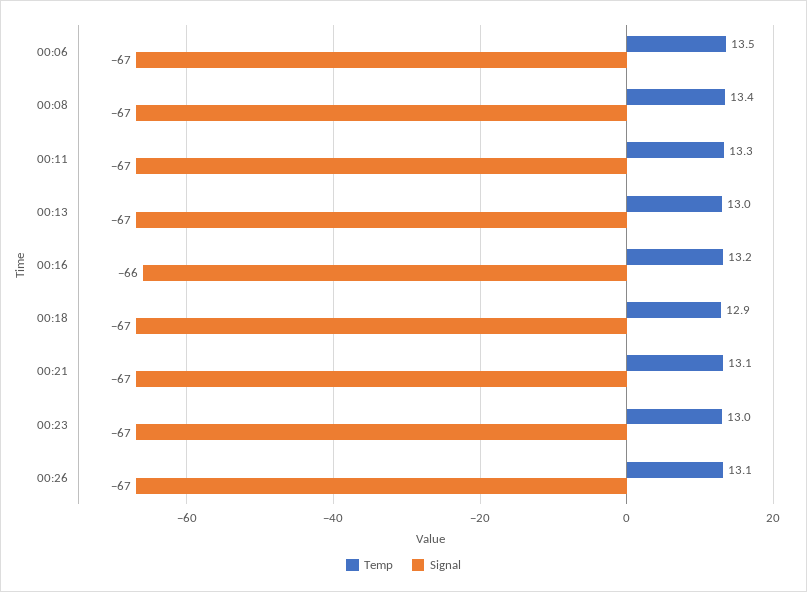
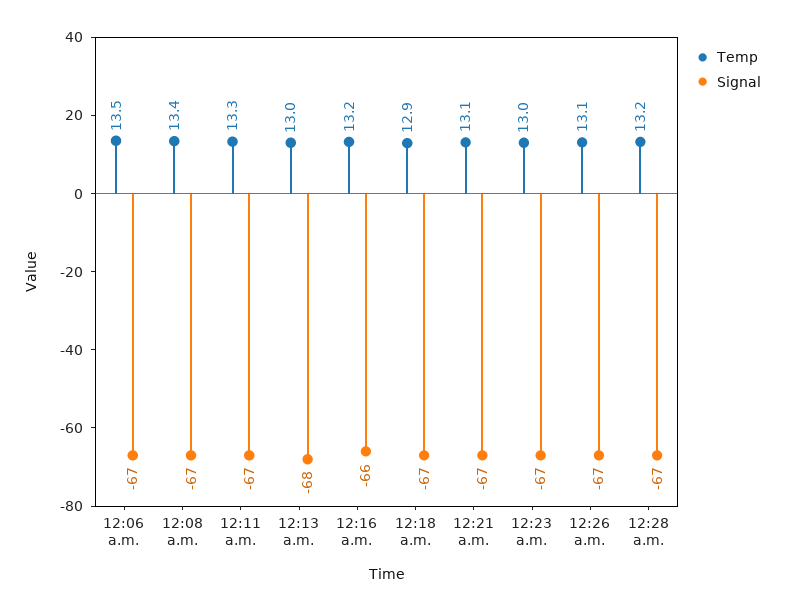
Signal, 00:13: -67 -> -68
Temp, 12:28 a.m.: none -> 13.2
Signal, 12:28 a.m.: none -> -67

